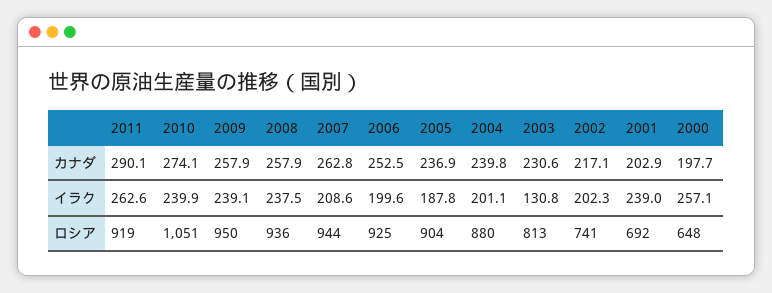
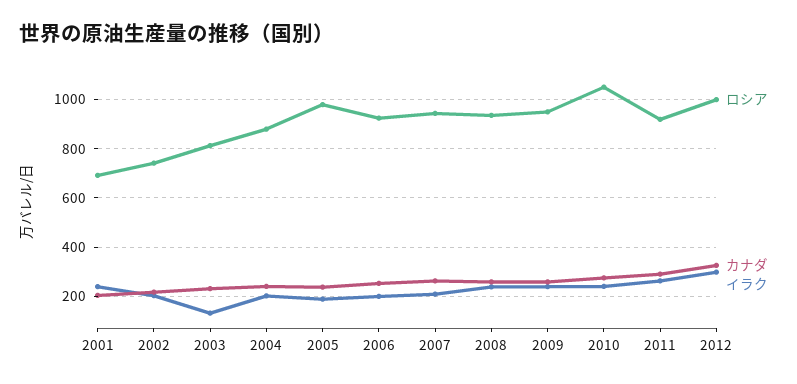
カナダ, 2000: 197.7 -> none
イラク, 2000: 257.1 -> none
ロシア, 2005: 904 -> 975
ロシア, 2000: 648 -> none
ロシア, 2012: none -> 1000
カナダ, 2012: none -> 325
イラク, 2012: none -> 300

